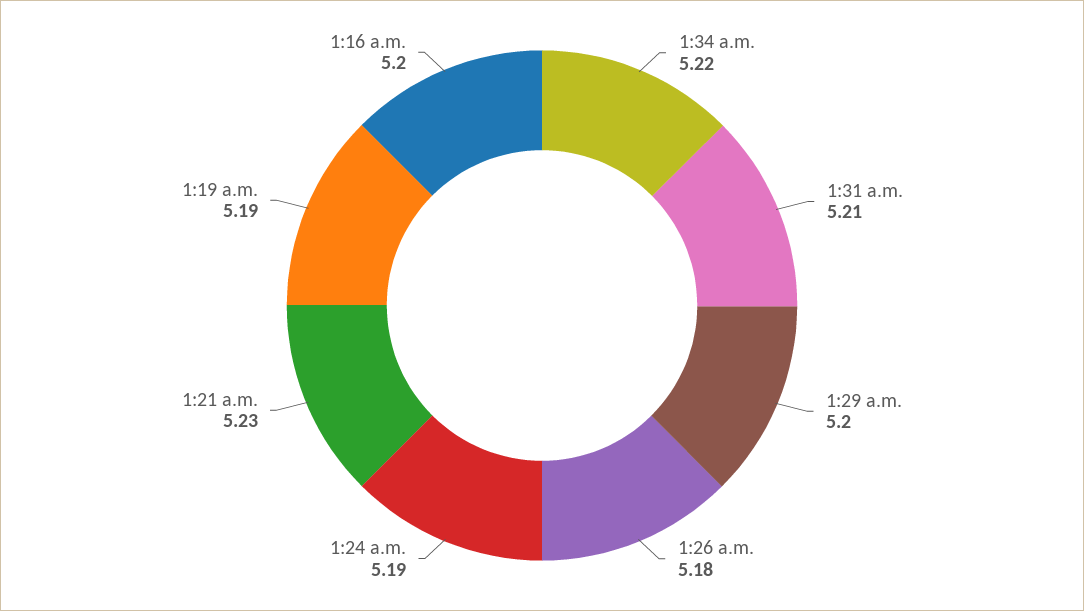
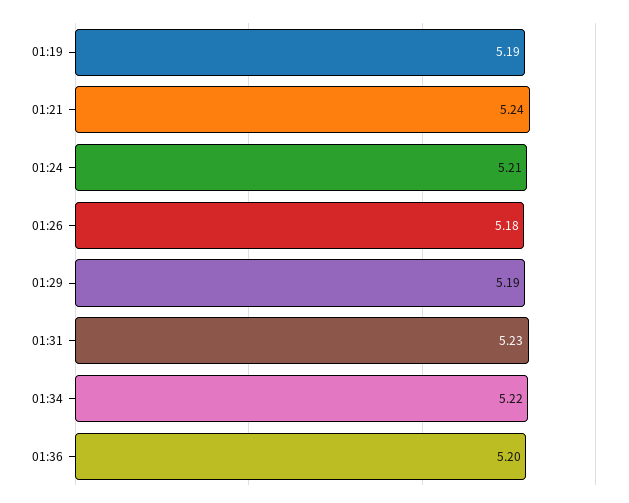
1:31 a.m.: 5.21 -> 5.23
1:29 a.m.: 5.2 -> 5.19
1:24 a.m.: 5.19 -> 5.21
1:21 a.m.: 5.23 -> 5.24
1:16 a.m.: 5.2 -> none
01:36: none -> 5.2

